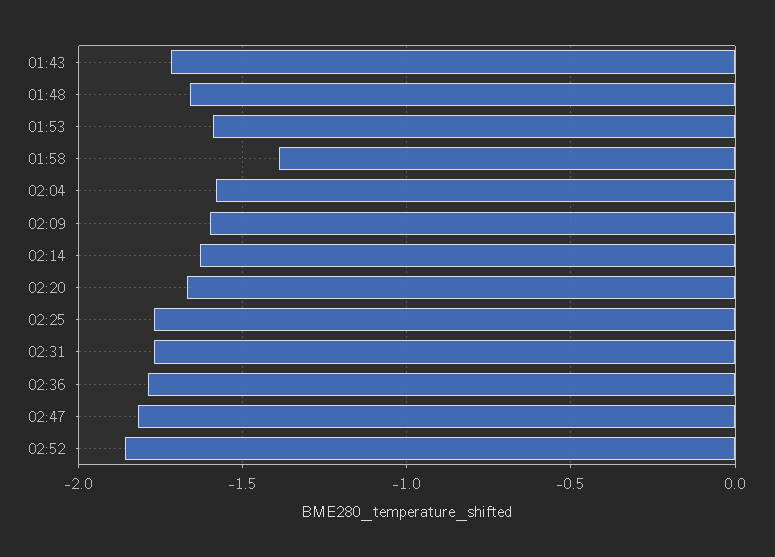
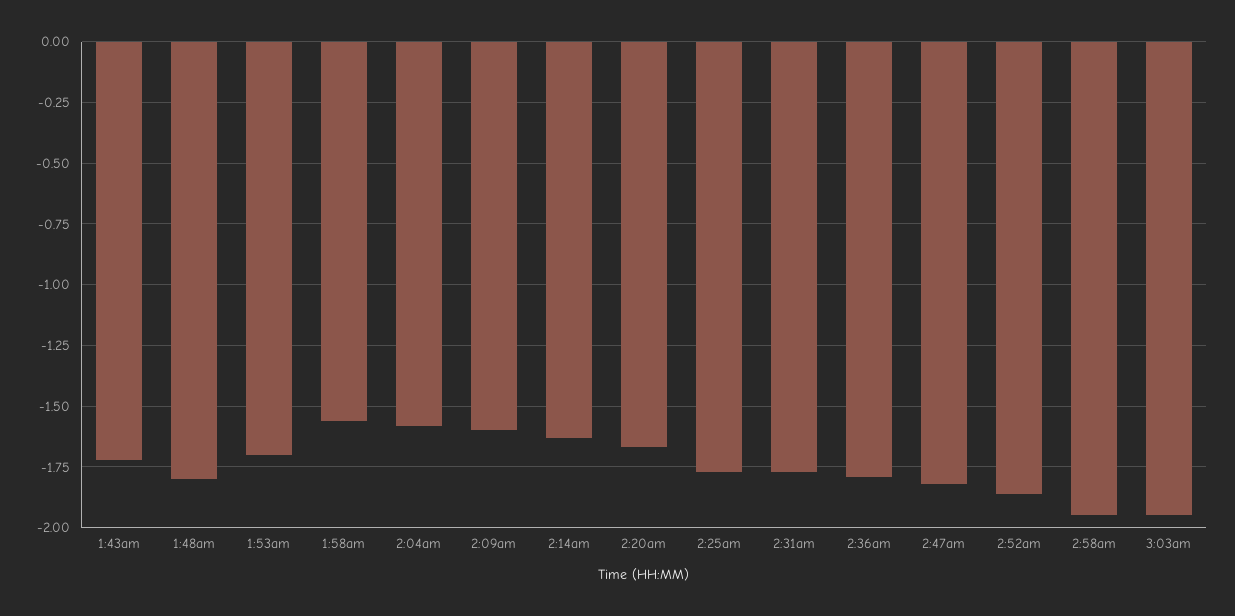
01:48: -1.65 -> -1.8
01:53: -1.6 -> -1.7
01:58: -1.4 -> -1.55
2:58am: none -> -1.95
3:03am: none -> -1.95

